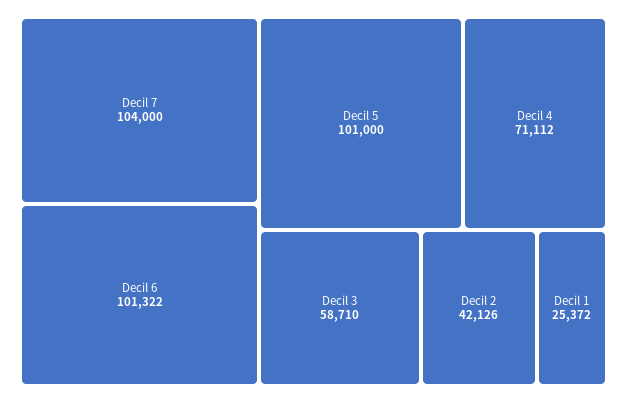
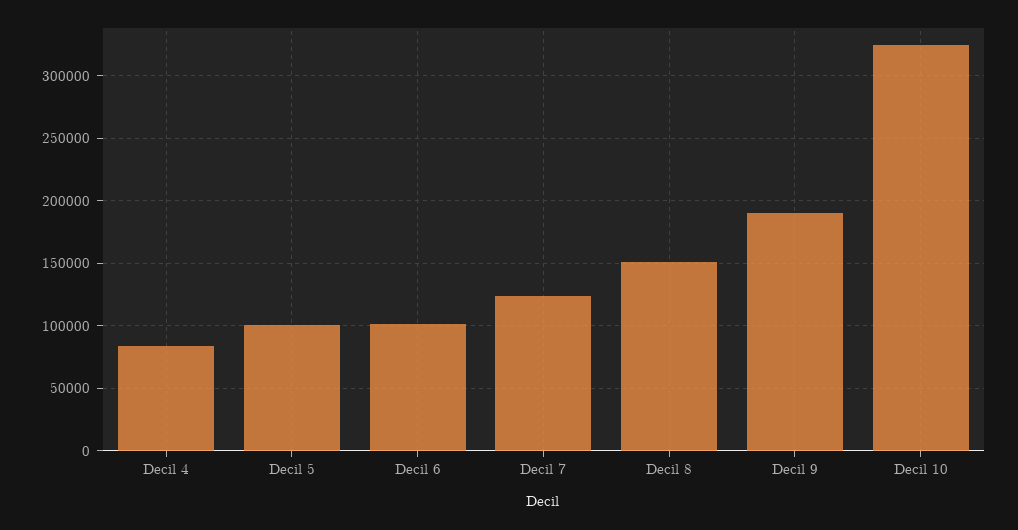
Decil 7: 104000 -> 125000
Decil 4: 71112 -> 85000
Decil 3: 58710 -> none
Decil 2: 42126 -> none
Decil 1: 25372 -> none
Decil 8: none -> 150000
Decil 9: none -> 190000
Decil 10: none -> 325000

